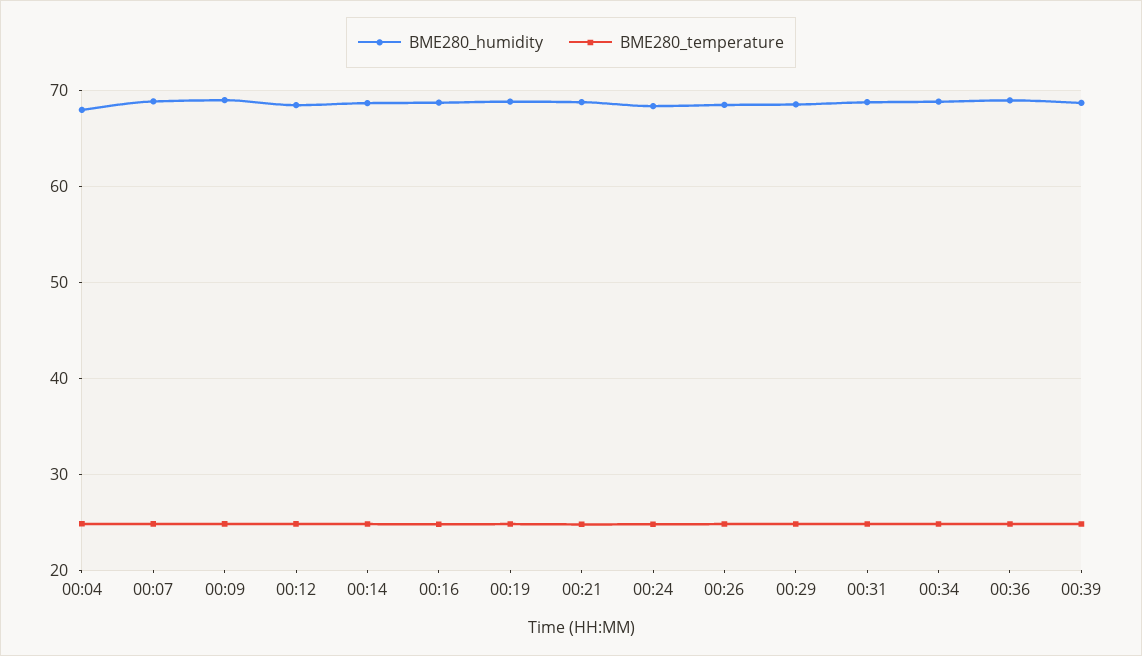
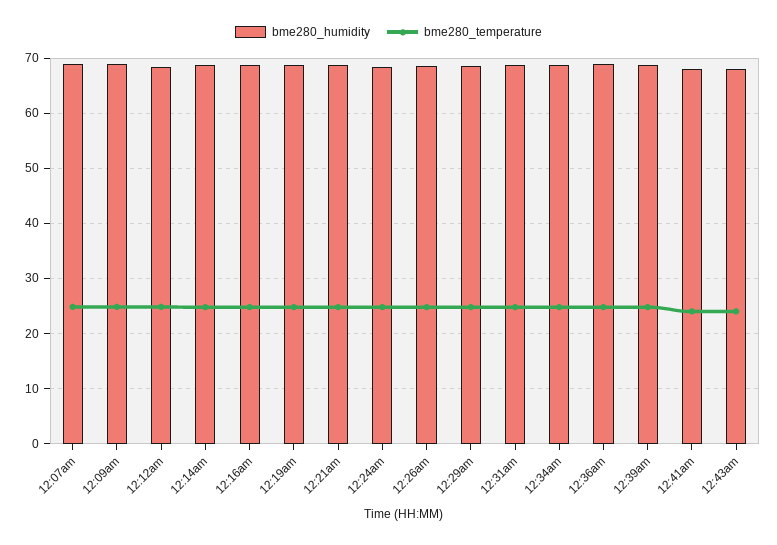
BME280_humidity, 00:04: 68 -> none
BME280_temperature, 00:04: 25 -> none
BME280_humidity, 12:41am: none -> 68
BME280_temperature, 12:41am: none -> 24
BME280_humidity, 12:43am: none -> 68
BME280_temperature, 12:43am: none -> 24

